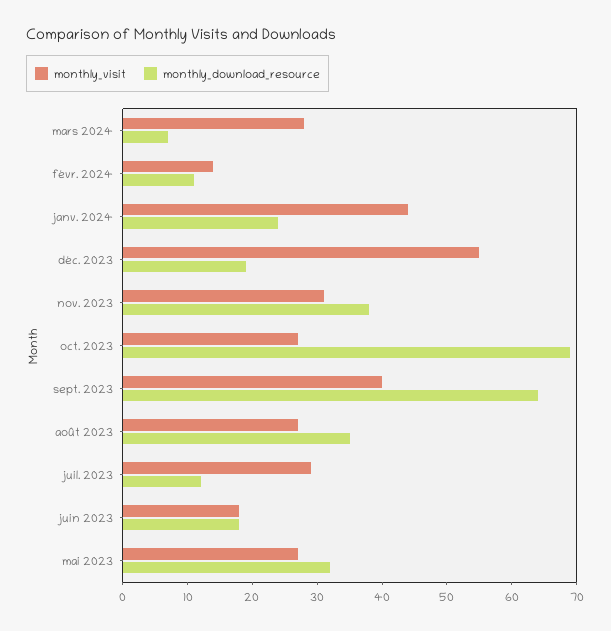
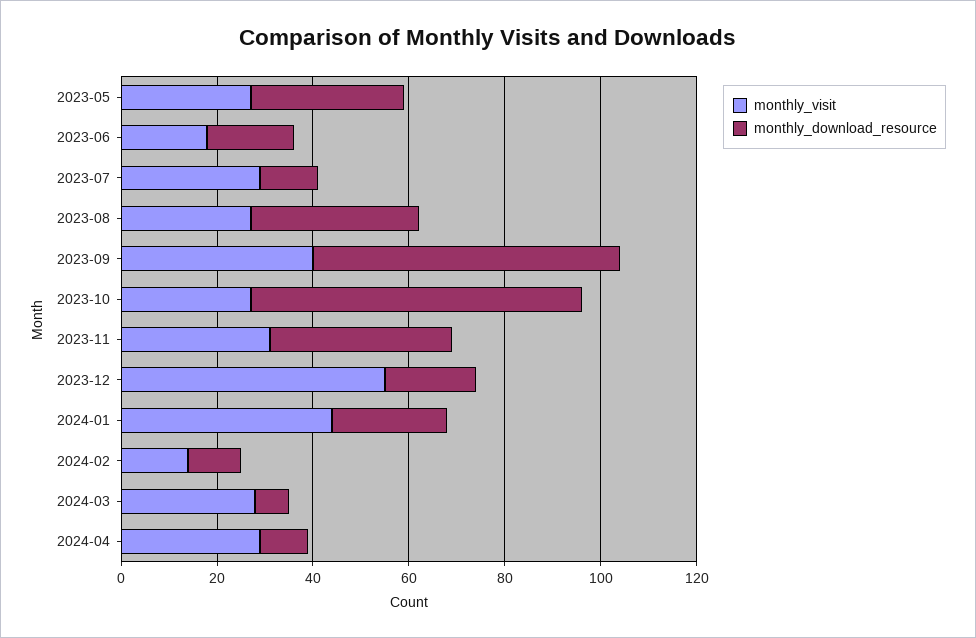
monthly_visit, 2024-04: none -> 30
monthly_download_resource, 2024-04: none -> 10

